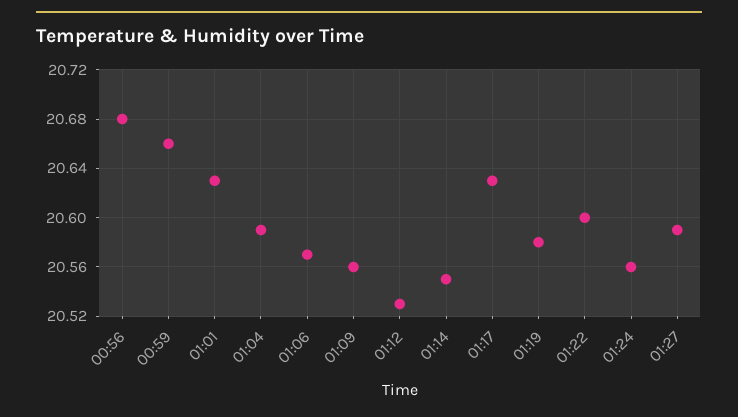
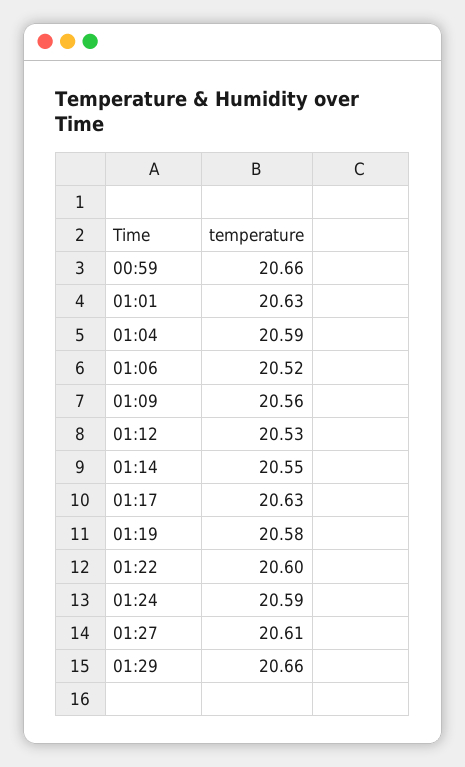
00:56: 20.68 -> none
01:06: 20.57 -> 20.52
01:24: 20.56 -> 20.59
01:27: 20.59 -> 20.61
01:29: none -> 20.66

